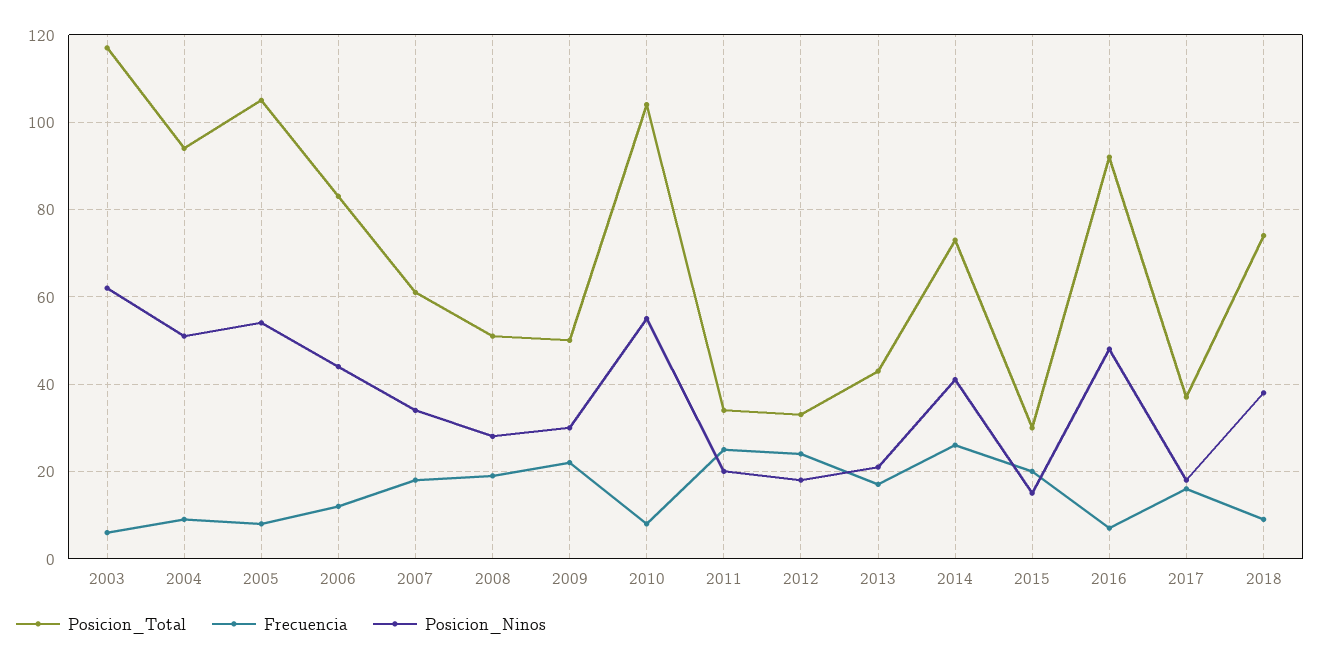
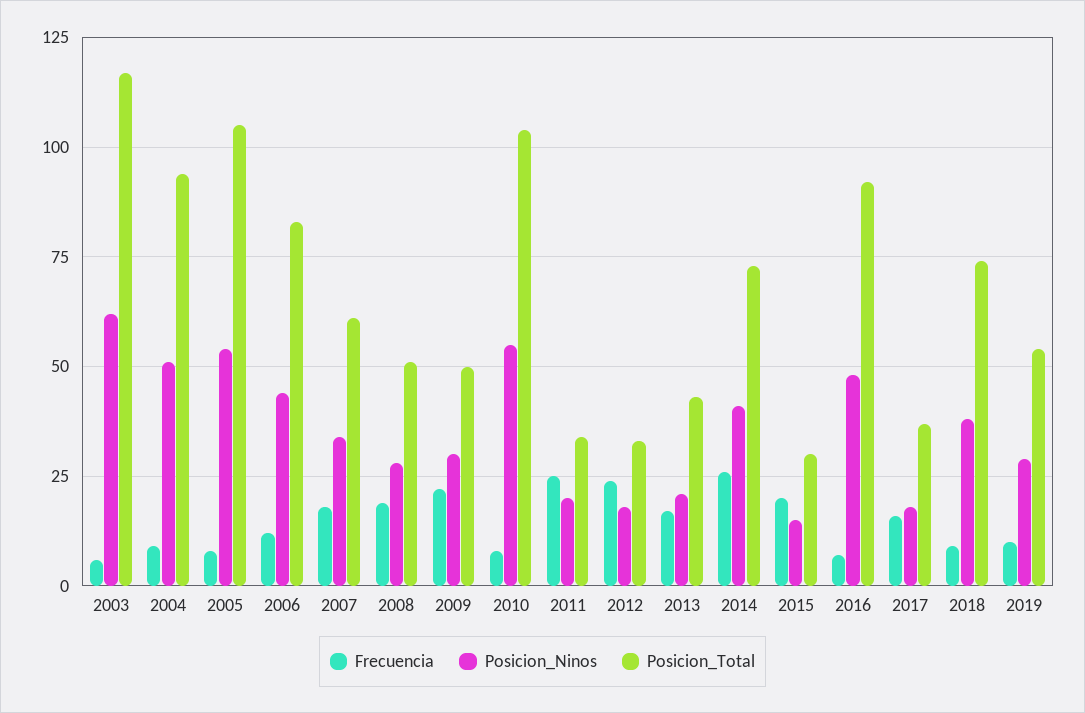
Frecuencia, 2019: none -> 10
Posicion_Ninos, 2019: none -> 30
Posicion_Total, 2019: none -> 55

